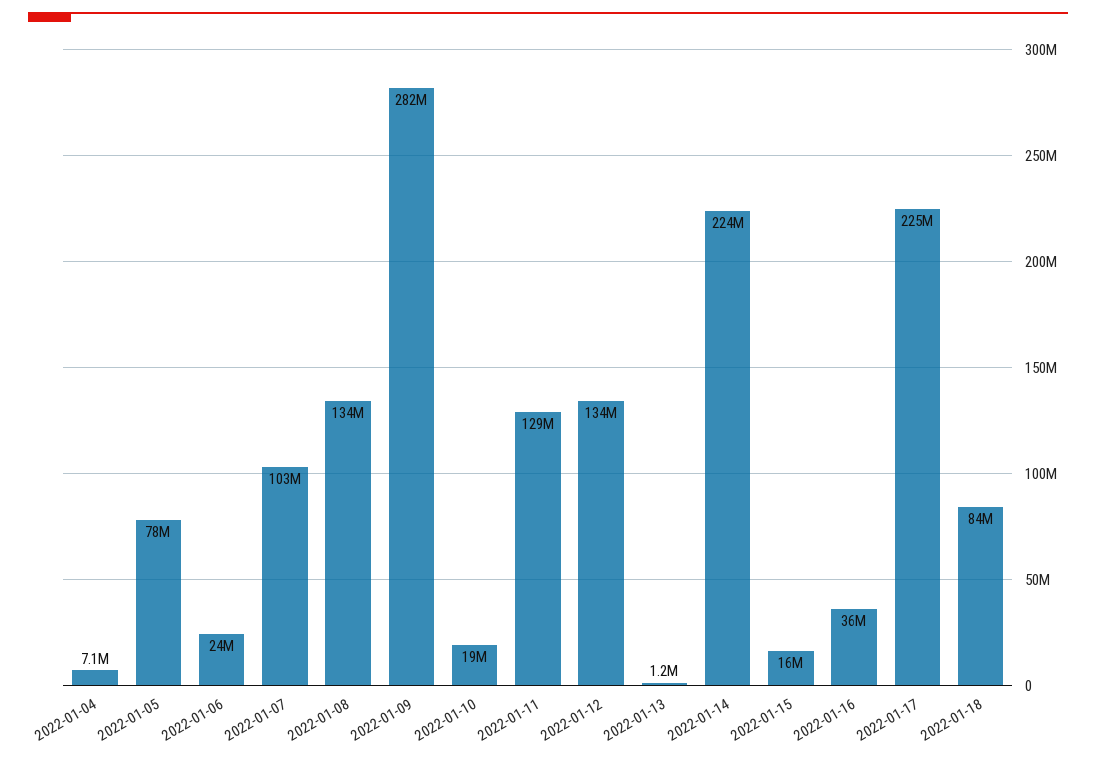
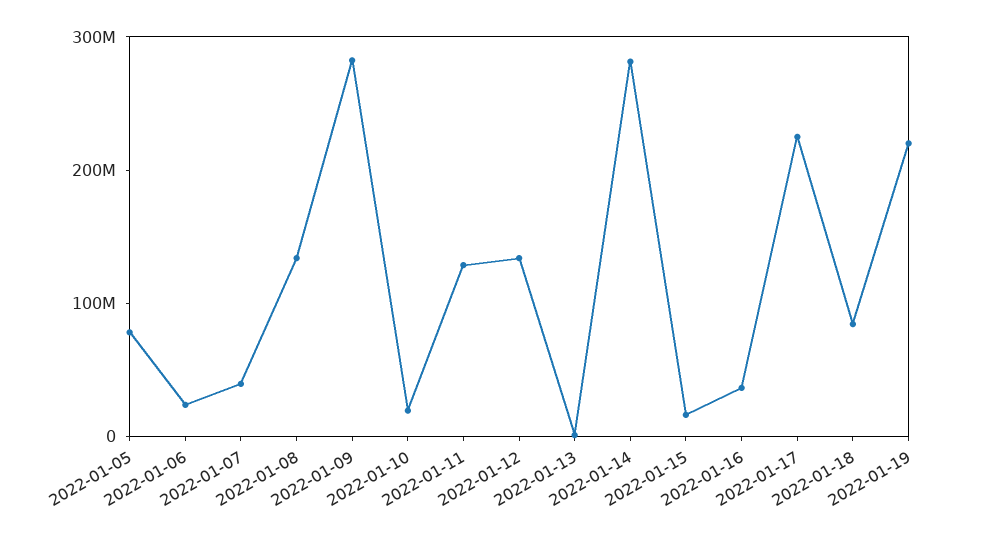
2022-01-04: 7100000 -> none
2022-01-07: 103000000 -> 40000000
2022-01-14: 224000000 -> 280000000
2022-01-19: none -> 220000000

